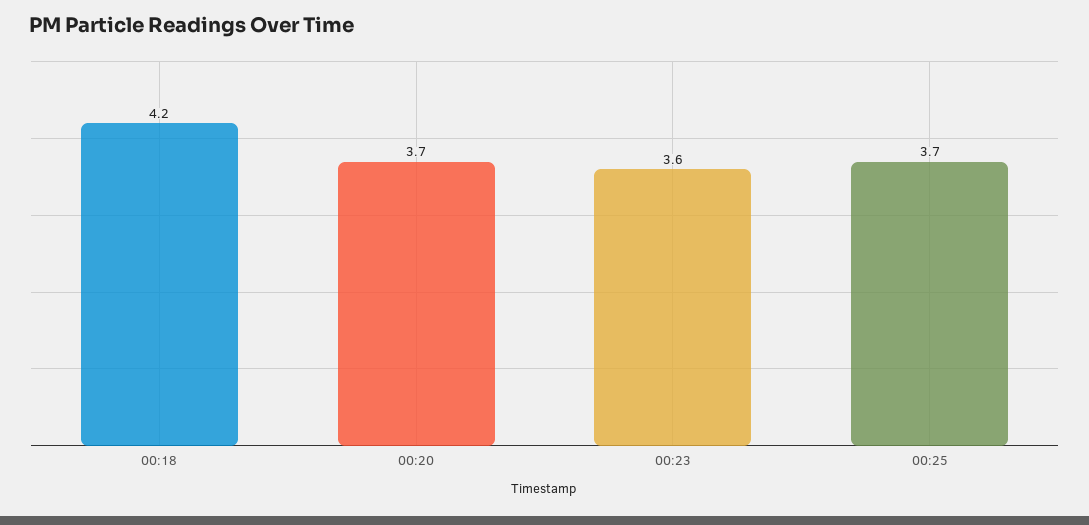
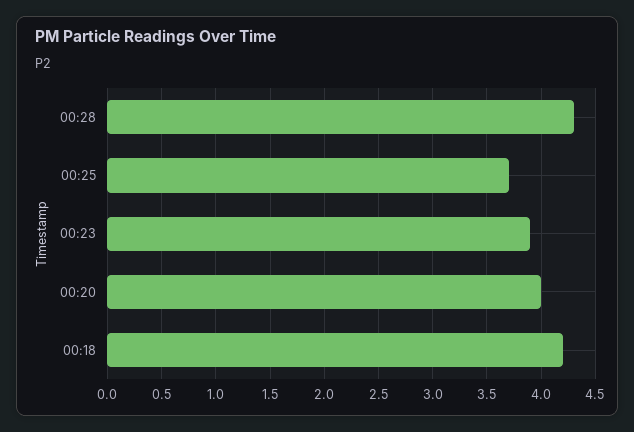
00:20: 3.7 -> 4
00:23: 3.6 -> 3.9
00:28: none -> 4.3

